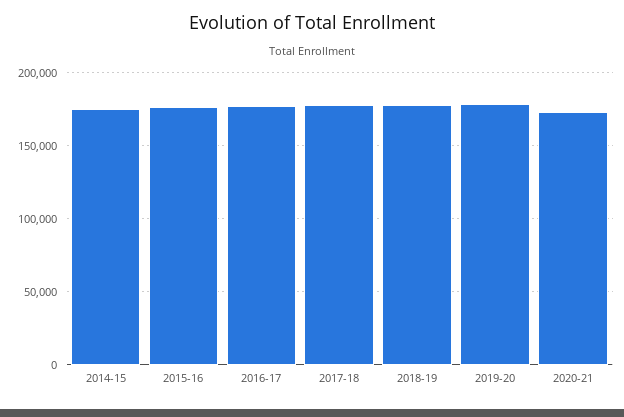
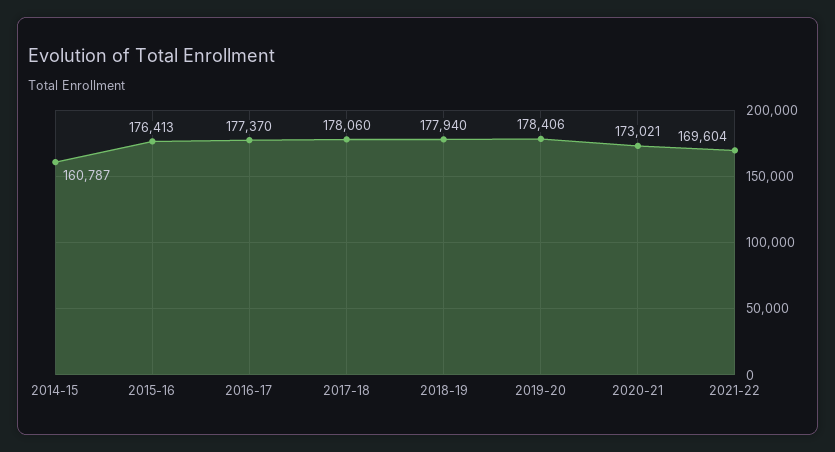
2014-15: 175000 -> 160787
2021-22: none -> 169604

